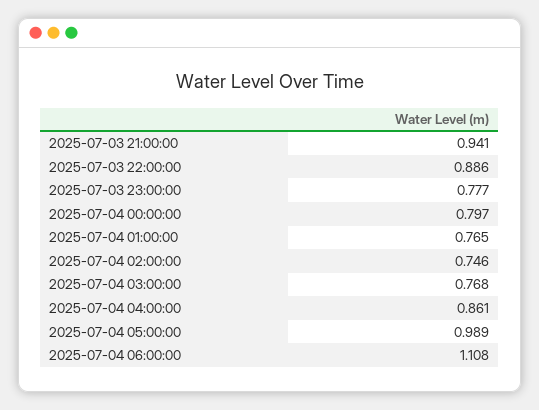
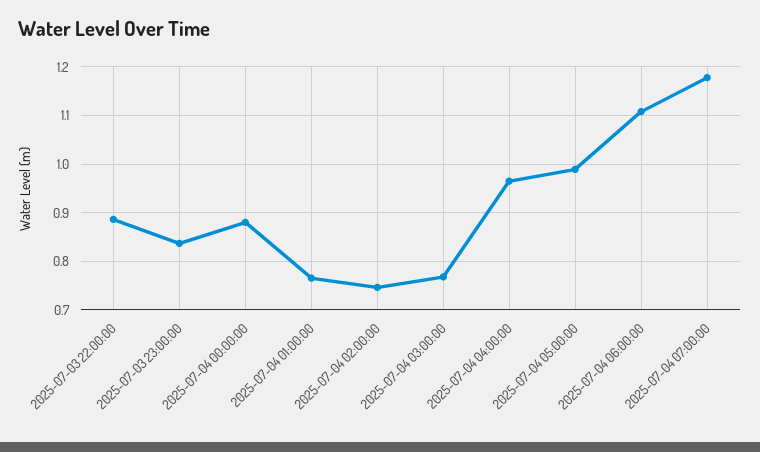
2025-07-03 21:00:00: 0.941 -> none
2025-07-03 23:00:00: 0.777 -> 0.84
2025-07-04 00:00:00: 0.797 -> 0.88
2025-07-04 04:00:00: 0.861 -> 0.96
2025-07-04 07:00:00: none -> 1.18

